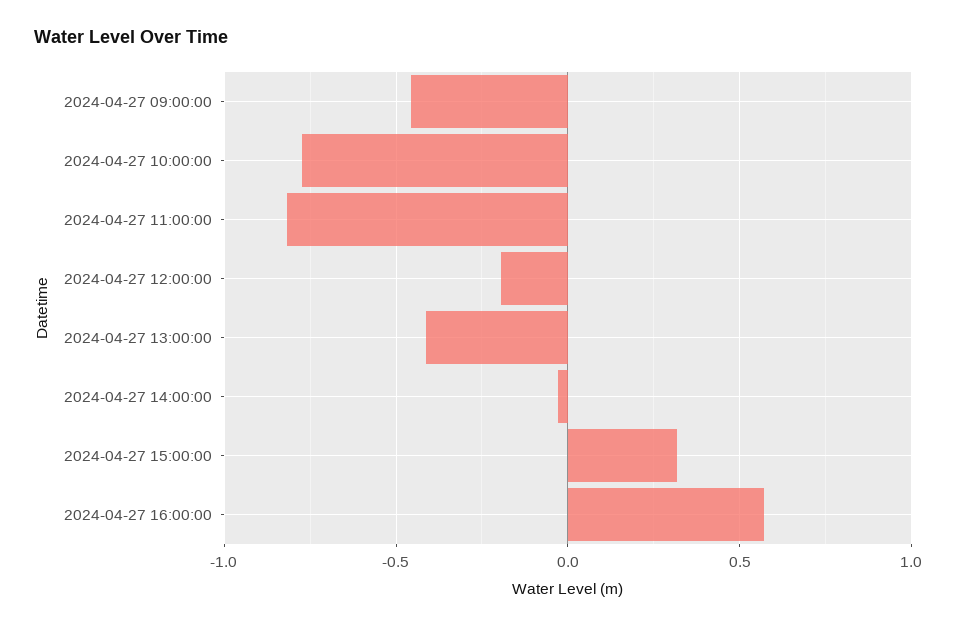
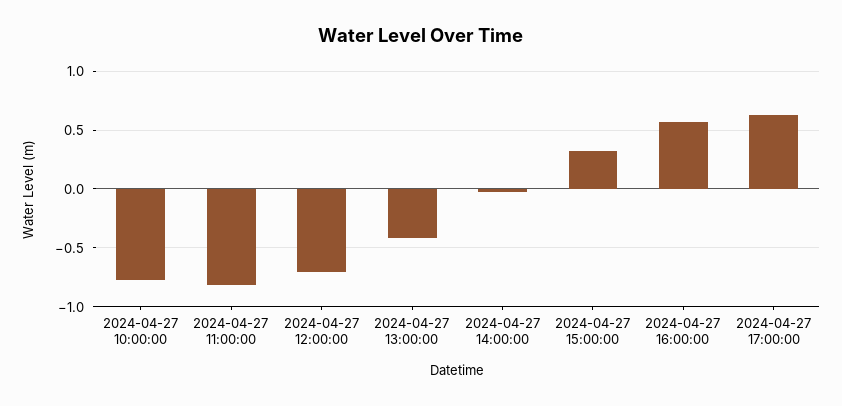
2024-04-27 09:00:00: -0.45 -> none
2024-04-27 12:00:00: -0.2 -> -0.7
2024-04-27 17:00:00: none -> 0.6

